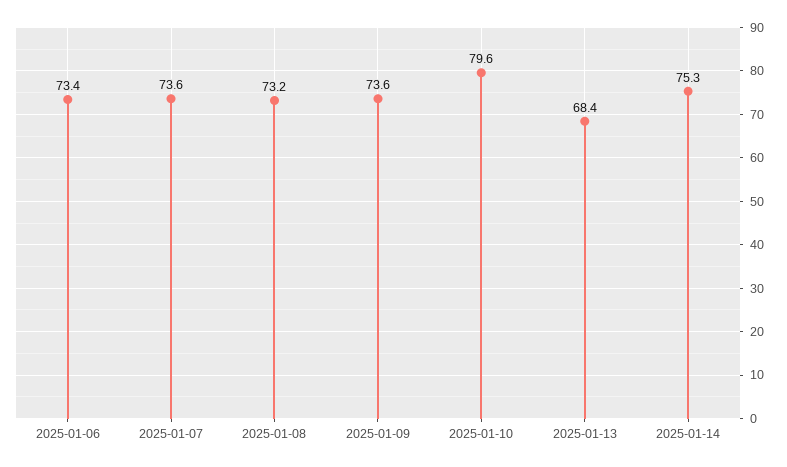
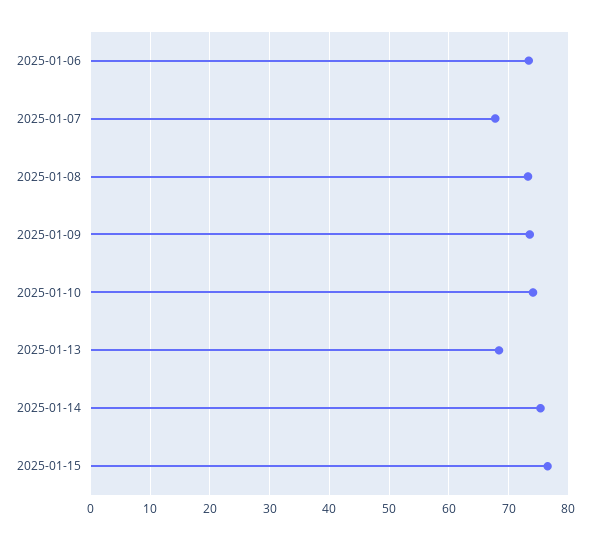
2025-01-07: 73.6 -> 68
2025-01-10: 79.6 -> 74
2025-01-15: none -> 76

